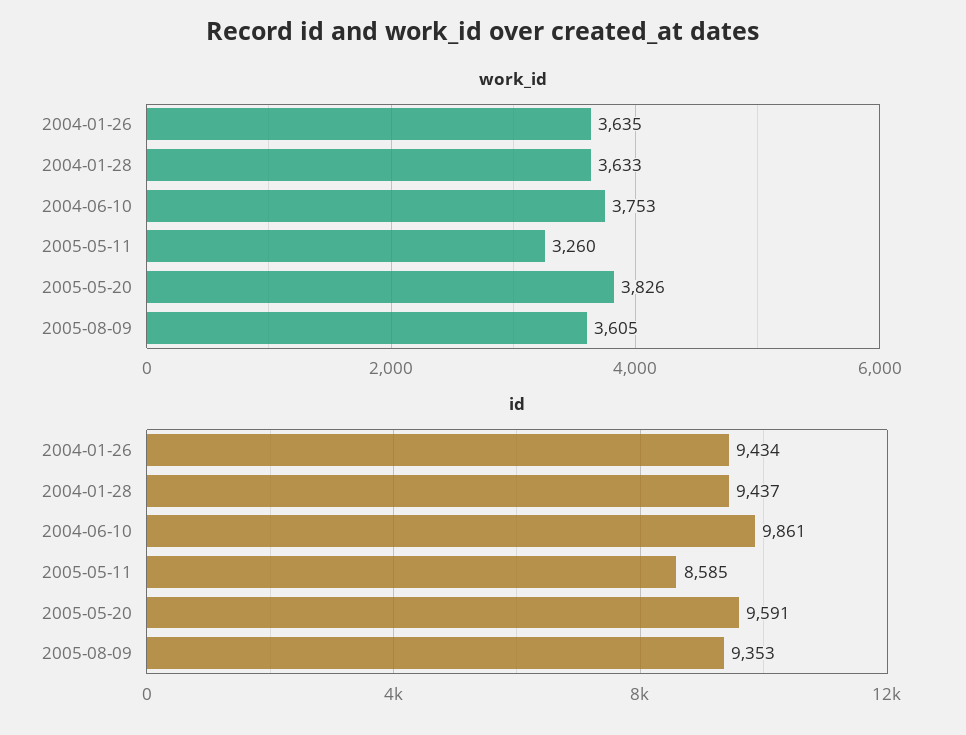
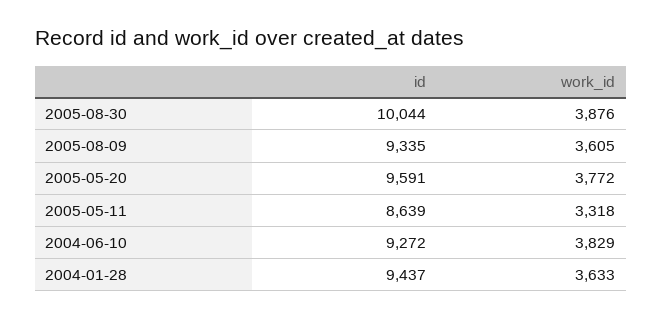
work_id, 2004-01-26: 3635 -> none
work_id, 2004-06-10: 3753 -> 3829
work_id, 2005-05-11: 3260 -> 3318
work_id, 2005-05-20: 3826 -> 3772
id, 2004-01-26: 9434 -> none
id, 2004-06-10: 9861 -> 9272
id, 2005-05-11: 8585 -> 8639
id, 2005-08-09: 9353 -> 9335
id, 2005-08-30: none -> 10044
work_id, 2005-08-30: none -> 3876

